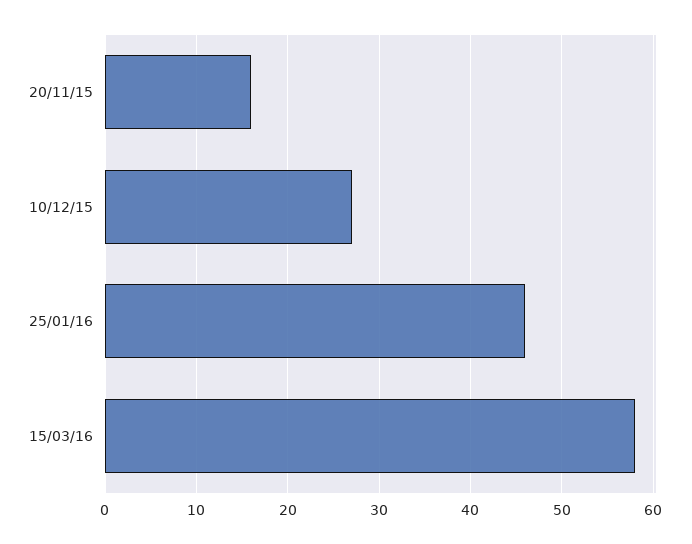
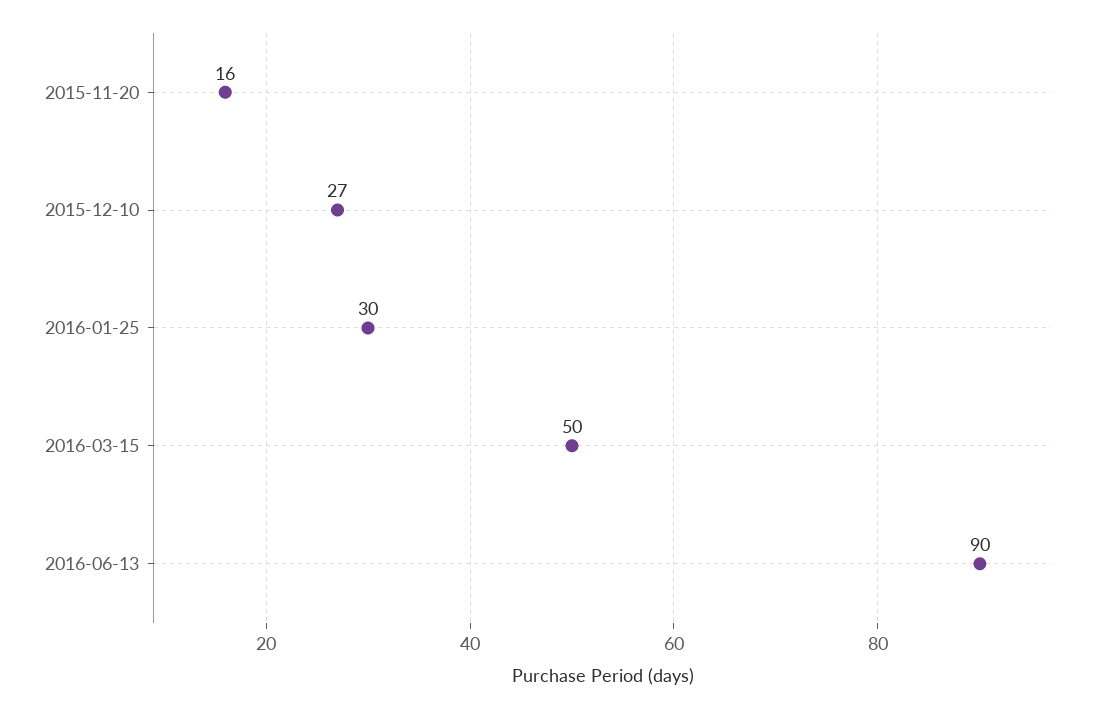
25/01/16: 46 -> 30
15/03/16: 58 -> 50
2016-06-13: none -> 90

